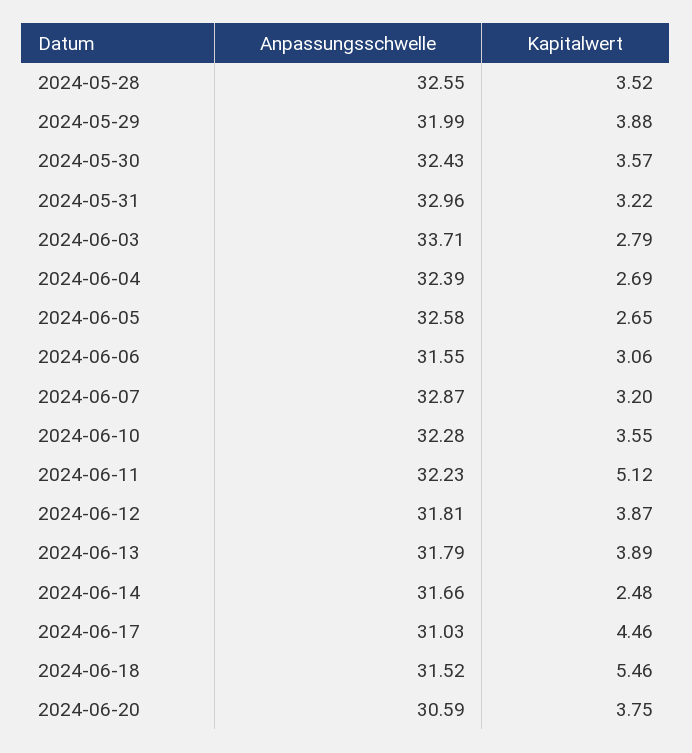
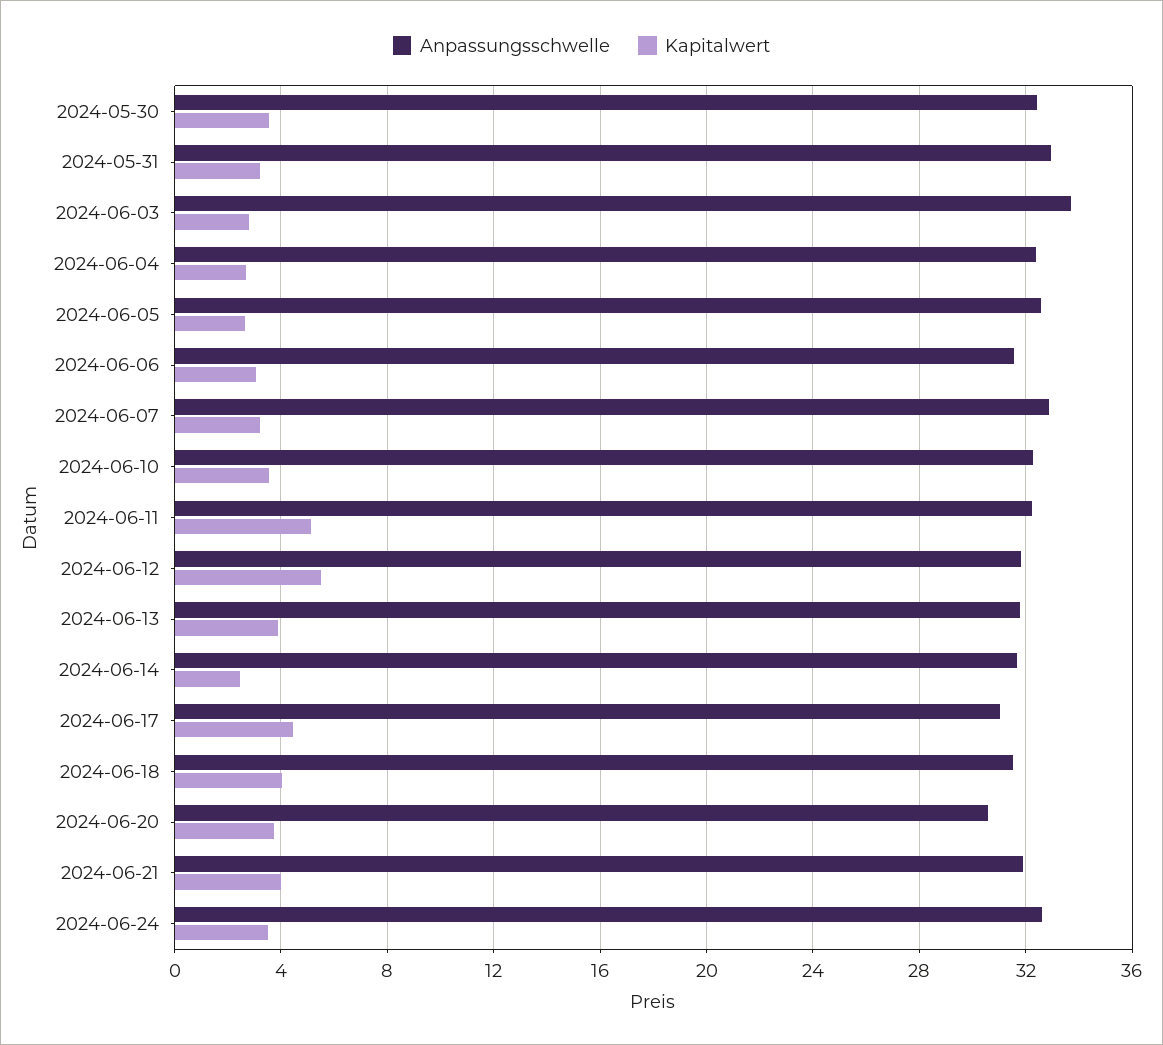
Anpassungsschwelle, 2024-05-28: 32.55 -> none
Kapitalwert, 2024-05-28: 3.52 -> none
Anpassungsschwelle, 2024-05-29: 31.99 -> none
Kapitalwert, 2024-05-29: 3.88 -> none
Kapitalwert, 2024-06-12: 3.87 -> 5.5
Kapitalwert, 2024-06-18: 5.46 -> 4
Anpassungsschwelle, 2024-06-21: none -> 32
Kapitalwert, 2024-06-21: none -> 4
Anpassungsschwelle, 2024-06-24: none -> 32.5
Kapitalwert, 2024-06-24: none -> 3.5

